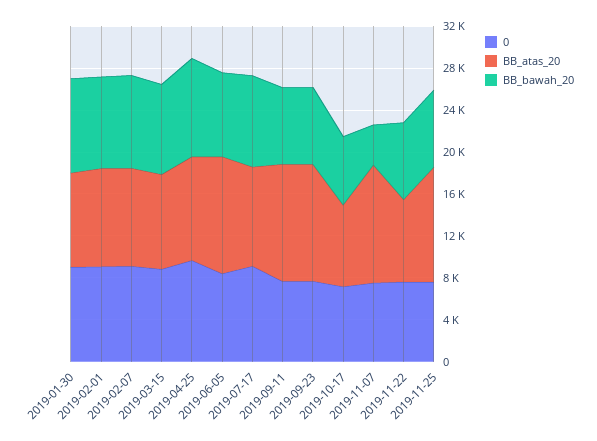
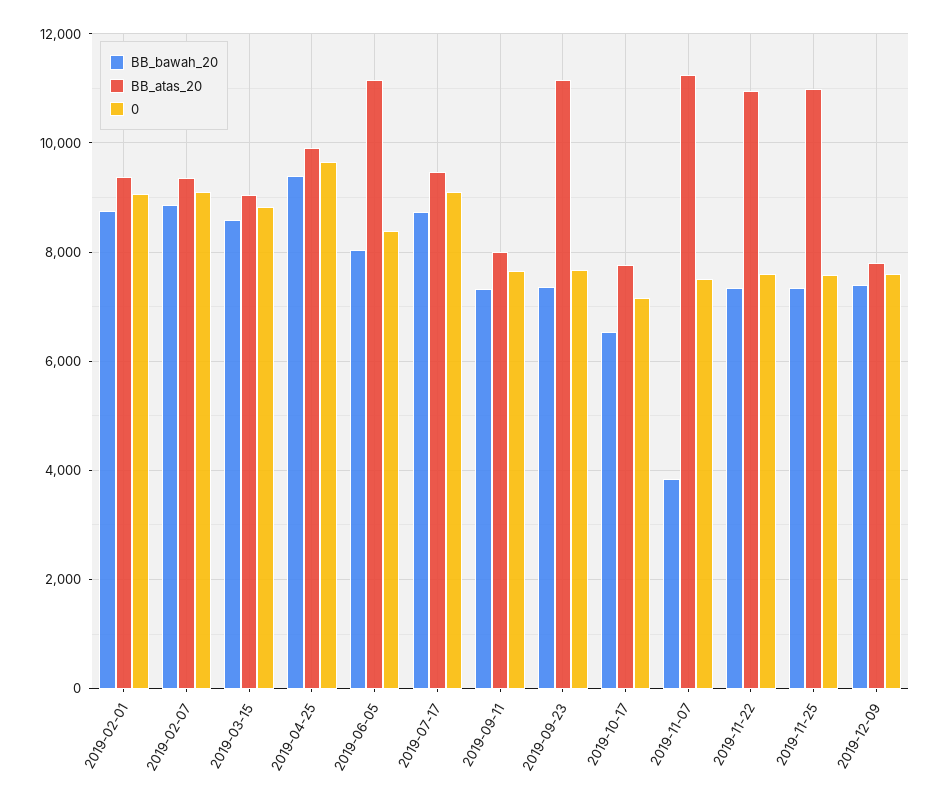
0, 2019-01-30: 9000 -> none
BB_atas_20, 2019-01-30: 9000 -> none
BB_bawah_20, 2019-01-30: 9000 -> none
BB_atas_20, 2019-09-11: 11000 -> 8000
BB_atas_20, 2019-11-22: 8000 -> 11000
BB_bawah_20, 2019-12-09: none -> 7400
BB_atas_20, 2019-12-09: none -> 7800
0, 2019-12-09: none -> 7600

